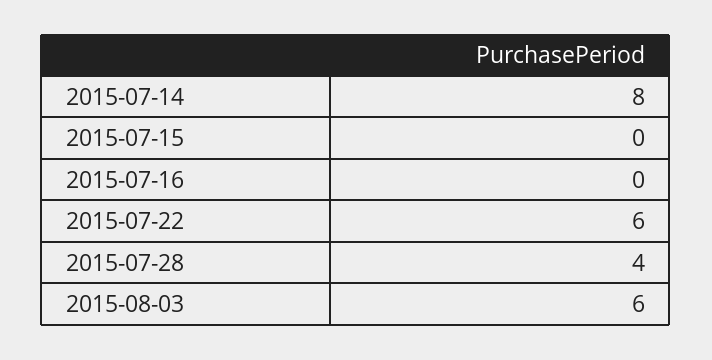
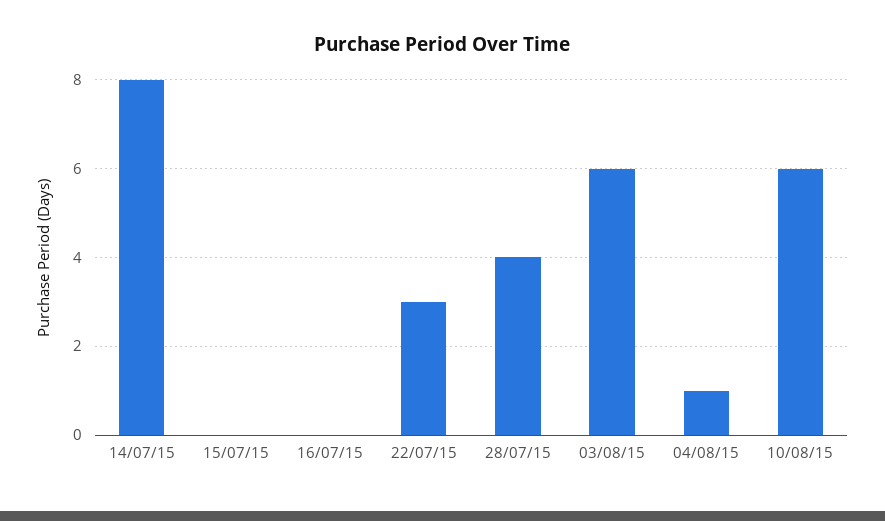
2015-07-22: 6 -> 3
04/08/15: none -> 1
10/08/15: none -> 6

